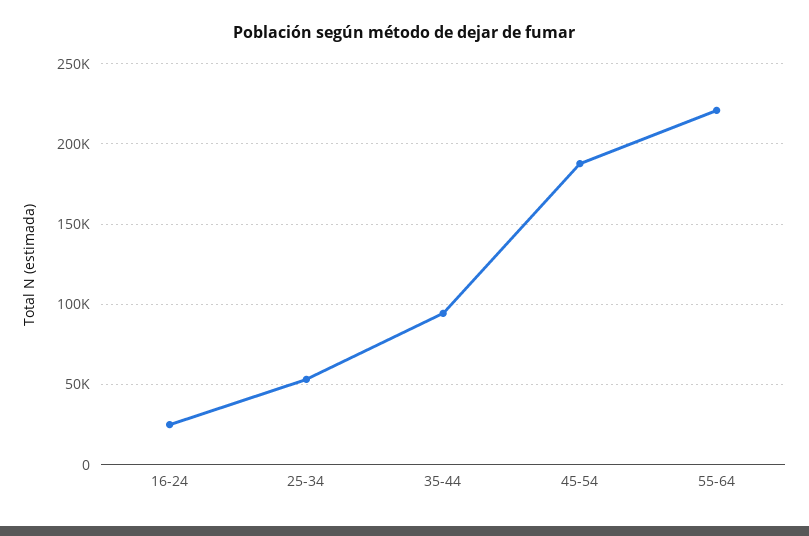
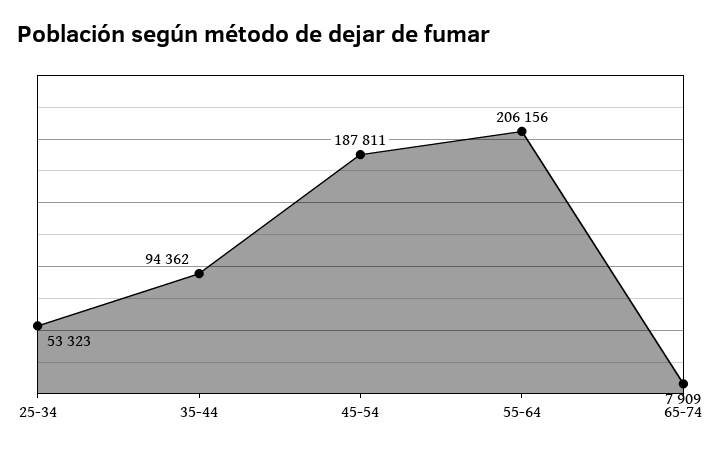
16-24: 25000 -> none
55-64: 220000 -> 206156
65-74: none -> 7909

